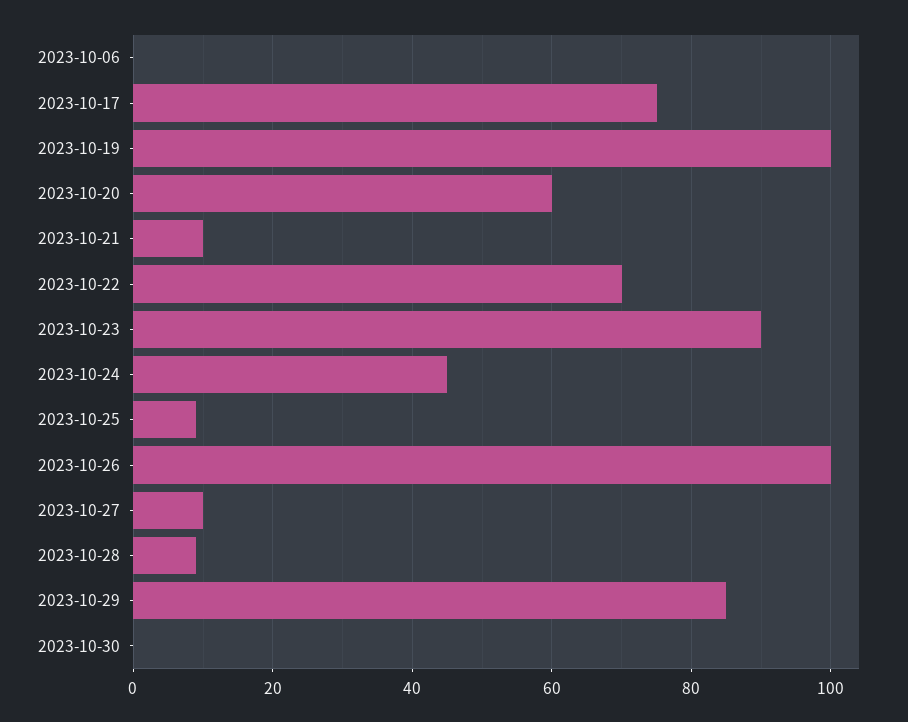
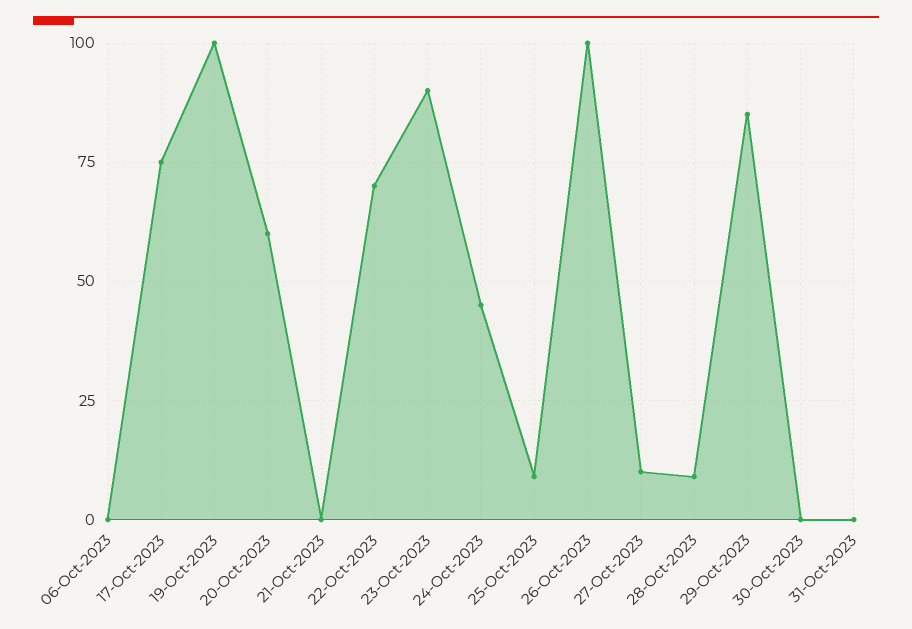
2023-10-21: 10 -> 0
31-Oct-2023: none -> 0

